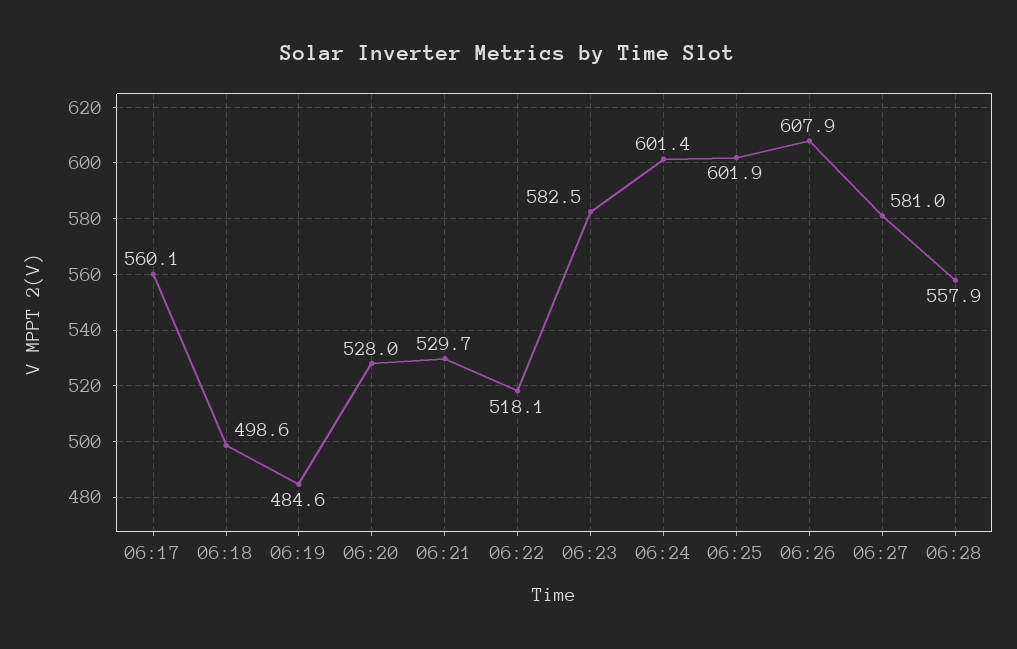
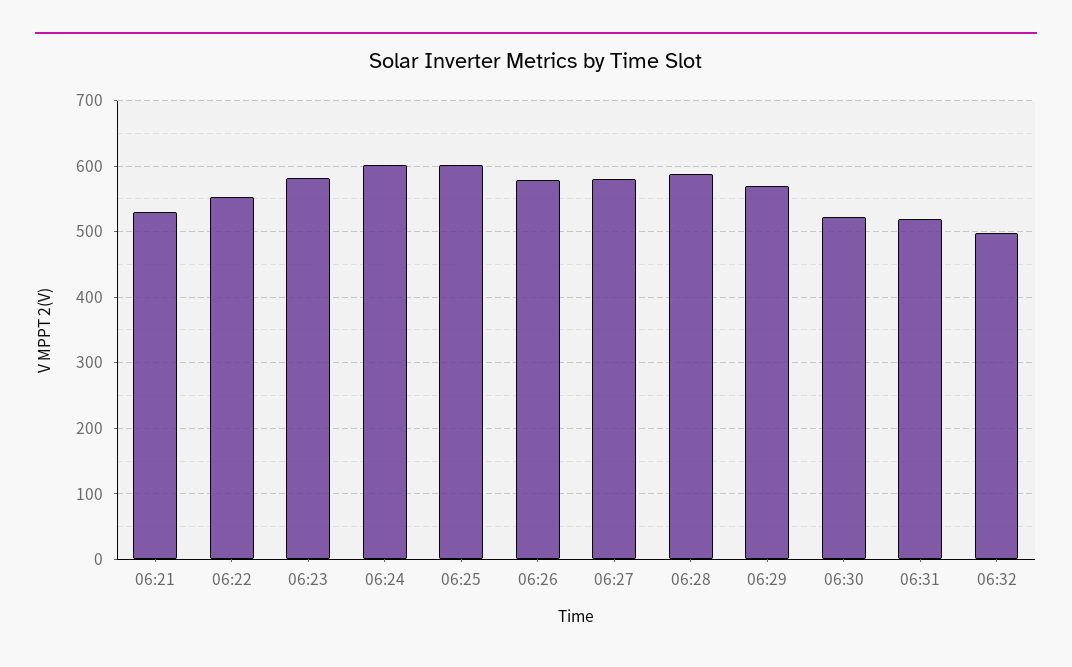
06:17: 560.1 -> none
06:18: 498.6 -> none
06:19: 484.6 -> none
06:20: 528 -> none
06:22: 518.1 -> 550
06:26: 607.9 -> 580
06:28: 557.9 -> 590
06:29: none -> 570
06:30: none -> 520
06:31: none -> 520
06:32: none -> 500

